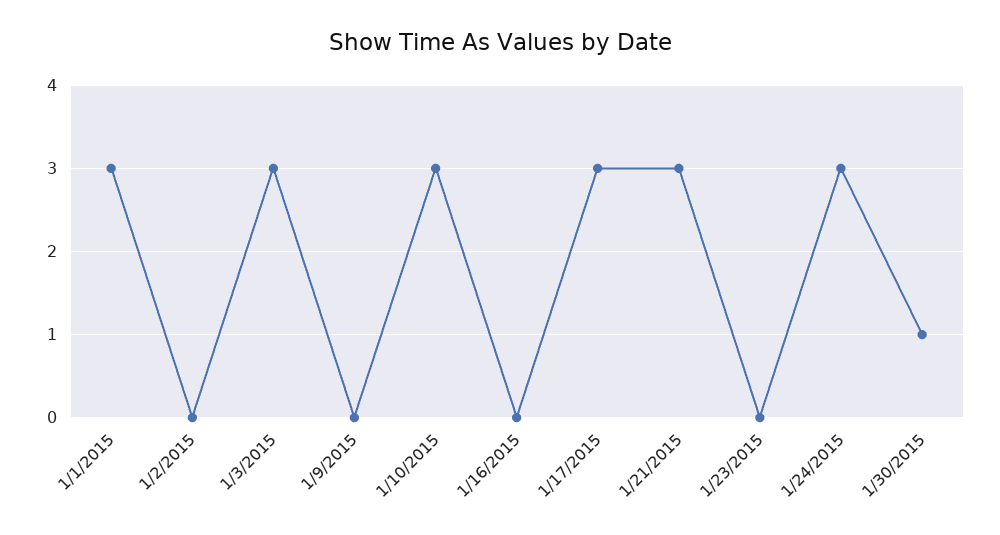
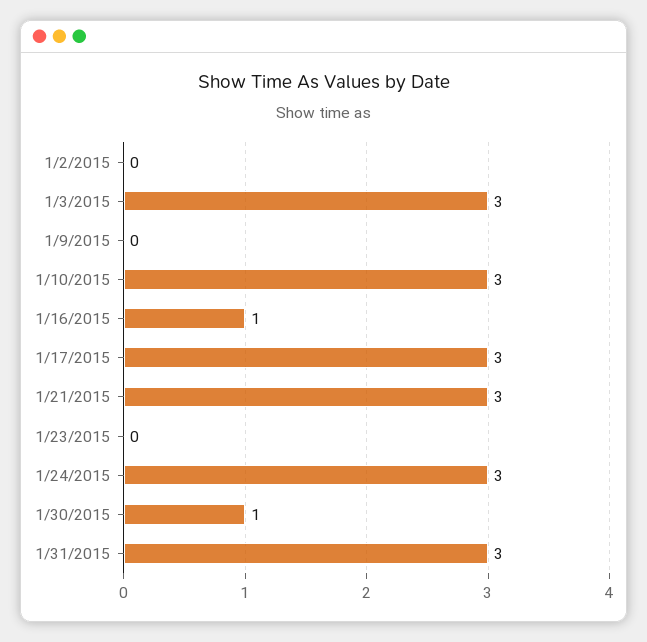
1/1/2015: 3 -> none
1/16/2015: 0 -> 1
1/31/2015: none -> 3

